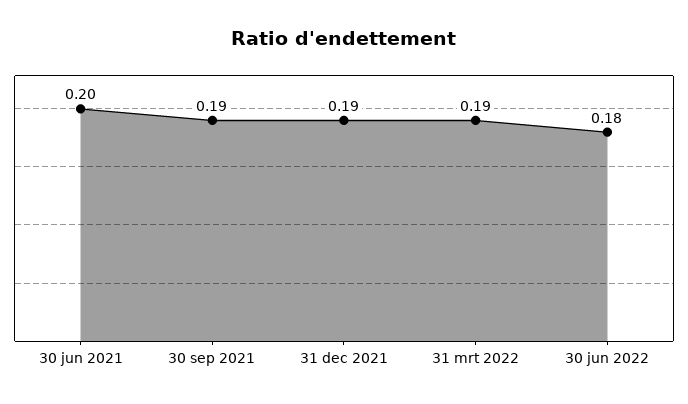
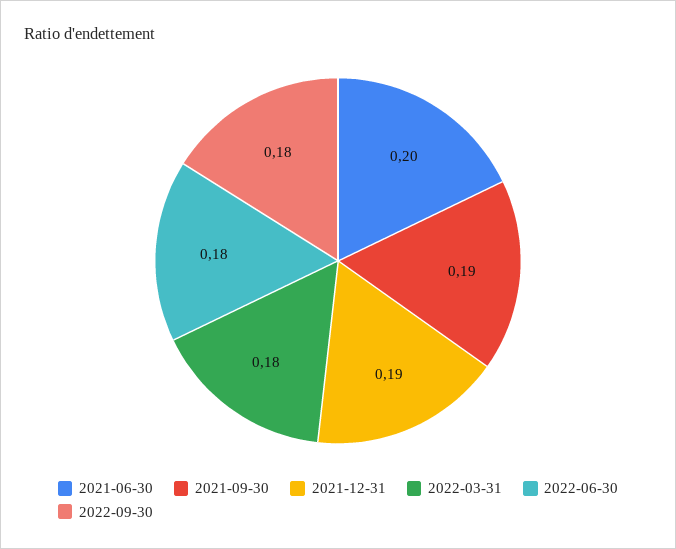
31 mrt 2022: 0.19 -> 0.18
2022-09-30: none -> 0.18

